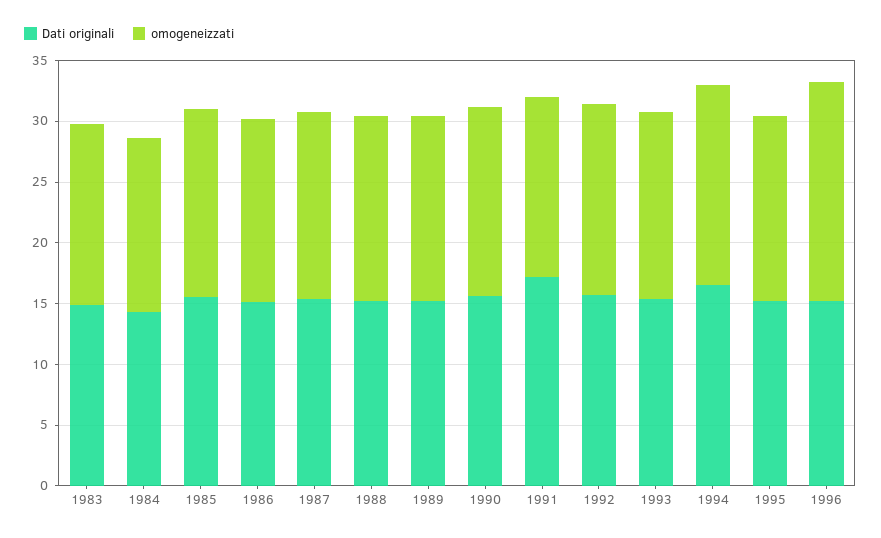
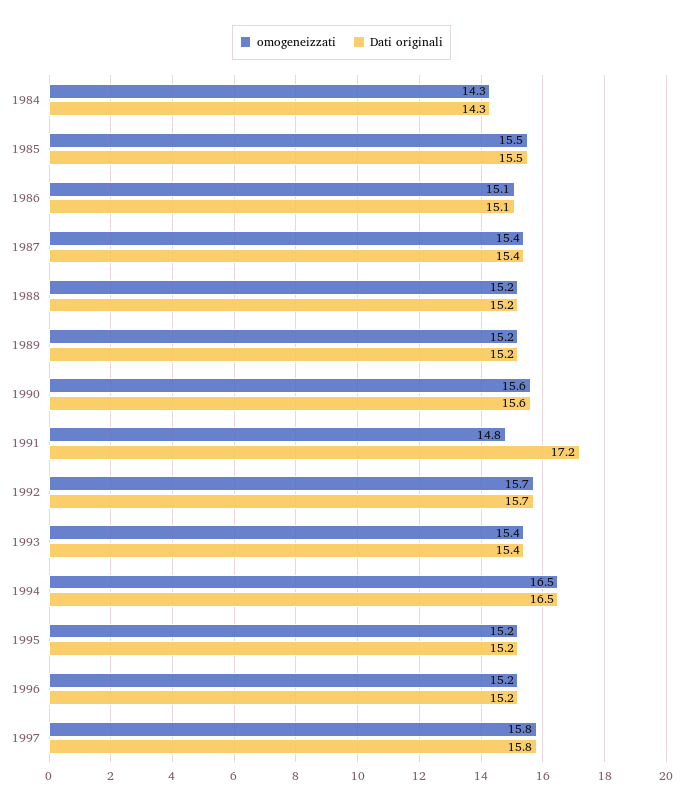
Dati originali, 1983: 15 -> none
omogeneizzati, 1983: 15 -> none
omogeneizzati, 1996: 18 -> 15.2
omogeneizzati, 1997: none -> 15.8
Dati originali, 1997: none -> 15.8

